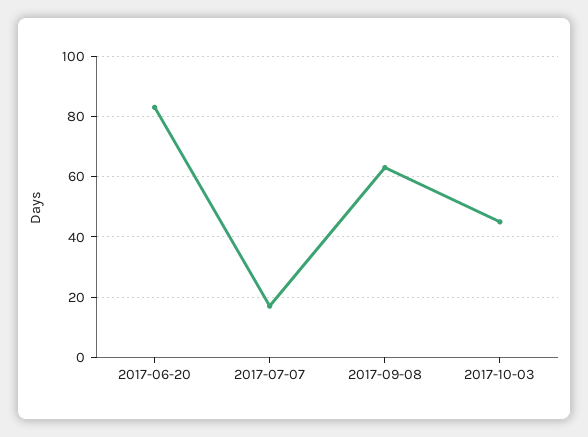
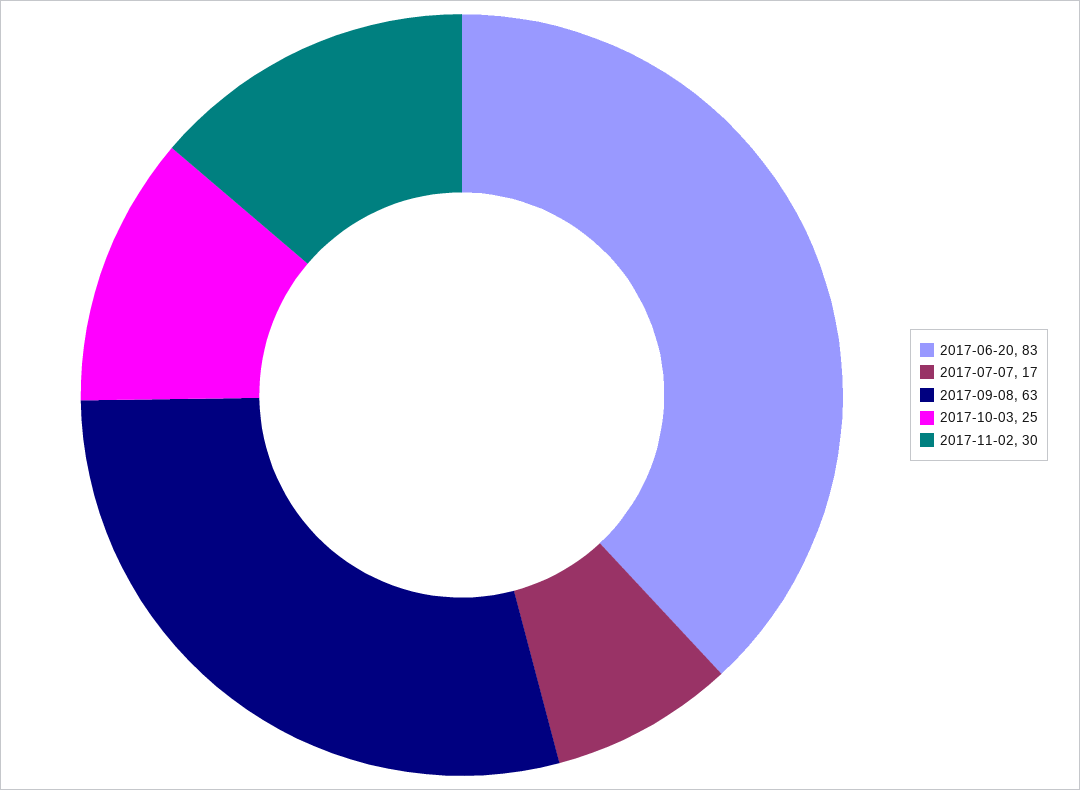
2017-10-03: 45 -> 25
2017-11-02: none -> 30

